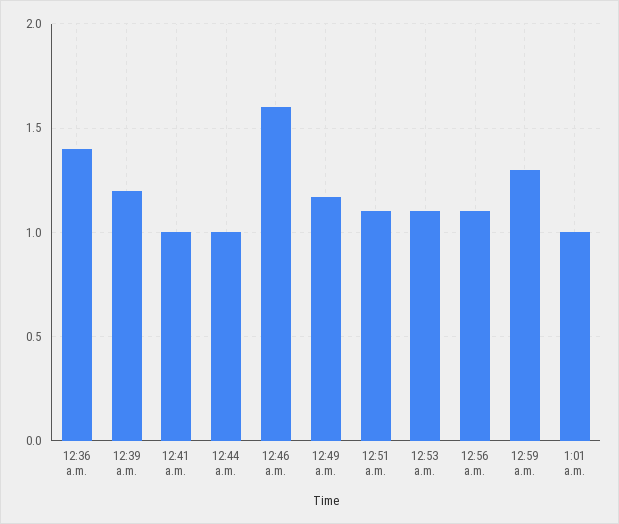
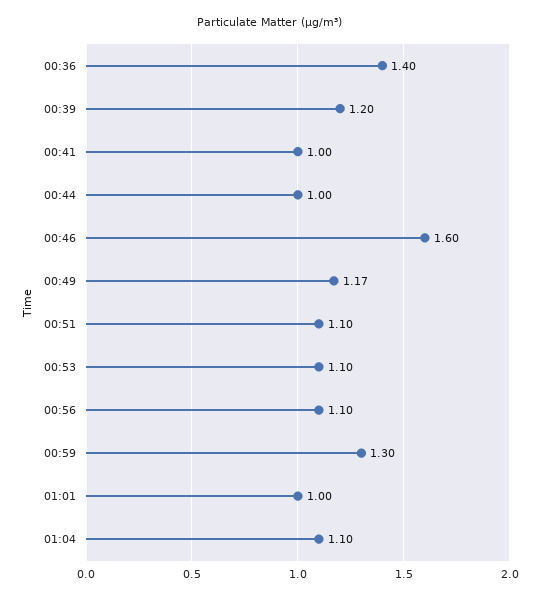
01:04: none -> 1.1

